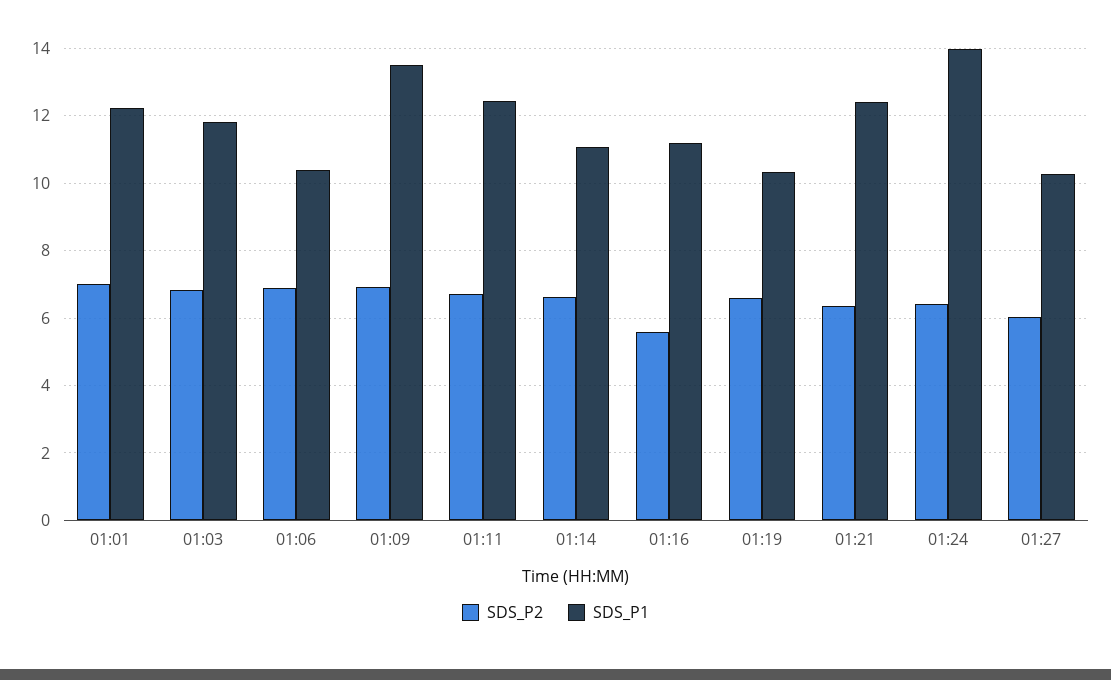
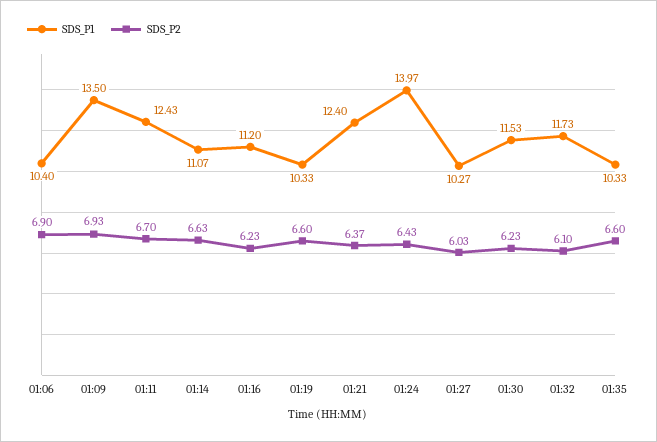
SDS_P2, 01:01: 7 -> none
SDS_P1, 01:01: 12.2 -> none
SDS_P2, 01:03: 6.8 -> none
SDS_P1, 01:03: 11.8 -> none
SDS_P2, 01:16: 5.6 -> 6.23
SDS_P1, 01:30: none -> 11.53
SDS_P2, 01:30: none -> 6.23
SDS_P1, 01:32: none -> 11.73
SDS_P2, 01:32: none -> 6.1
SDS_P1, 01:35: none -> 10.33
SDS_P2, 01:35: none -> 6.6

